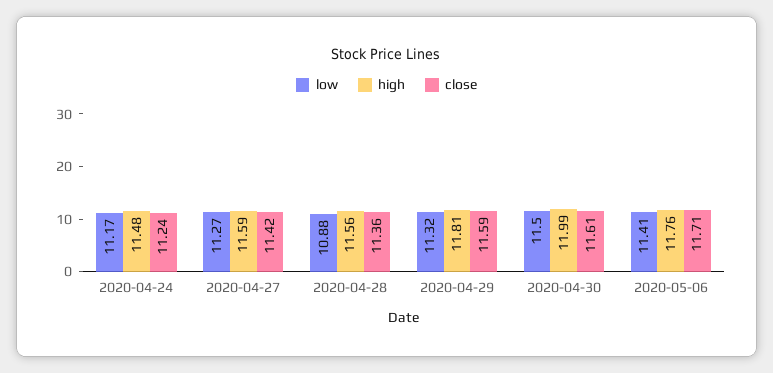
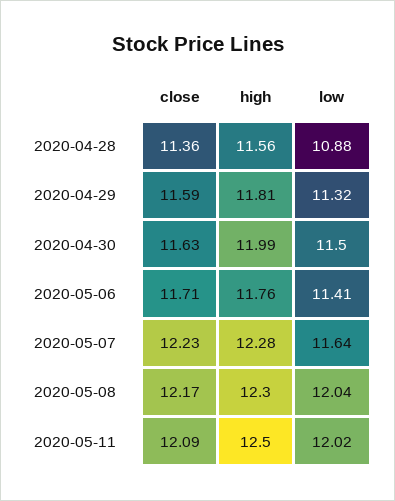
low, 2020-04-24: 11.17 -> none
high, 2020-04-24: 11.48 -> none
close, 2020-04-24: 11.24 -> none
low, 2020-04-27: 11.27 -> none
high, 2020-04-27: 11.59 -> none
close, 2020-04-27: 11.42 -> none
close, 2020-04-30: 11.61 -> 11.63
close, 2020-05-07: none -> 12.23
high, 2020-05-07: none -> 12.28
low, 2020-05-07: none -> 11.64
close, 2020-05-08: none -> 12.17
high, 2020-05-08: none -> 12.3
low, 2020-05-08: none -> 12.04
close, 2020-05-11: none -> 12.09
high, 2020-05-11: none -> 12.5
low, 2020-05-11: none -> 12.02

